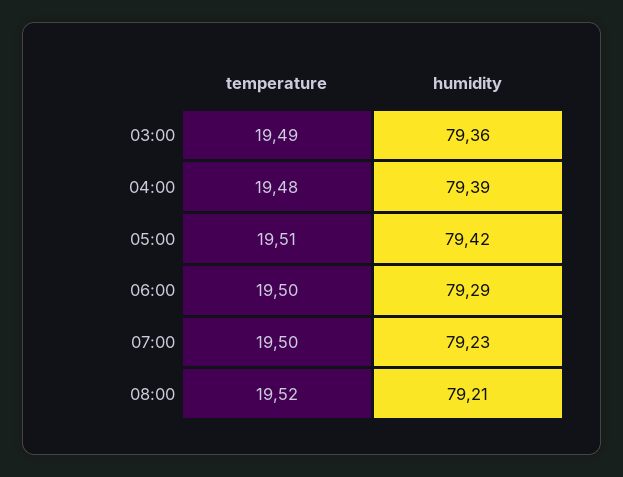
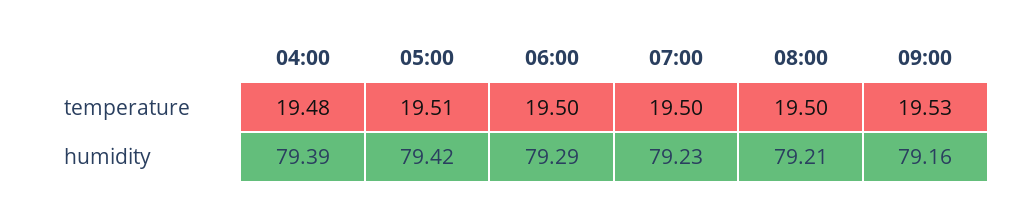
temperature, 03:00: 19.49 -> none
humidity, 03:00: 79.36 -> none
temperature, 08:00: 19.52 -> 19.5
temperature, 09:00: none -> 19.53
humidity, 09:00: none -> 79.16

